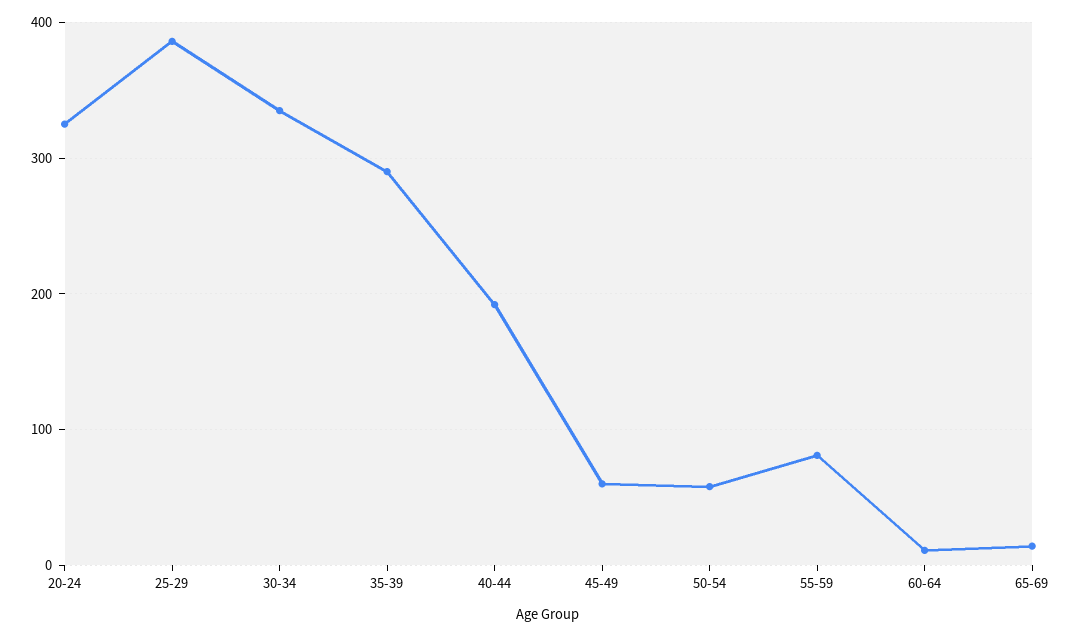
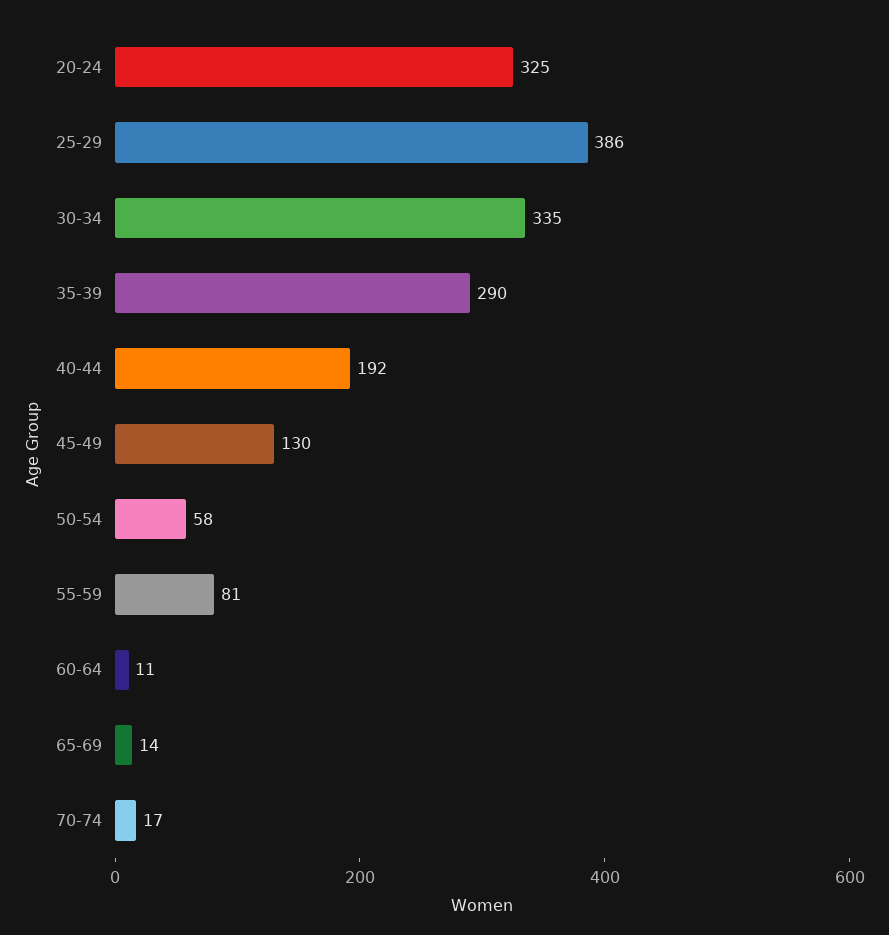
45-49: 60 -> 130
70-74: none -> 17

